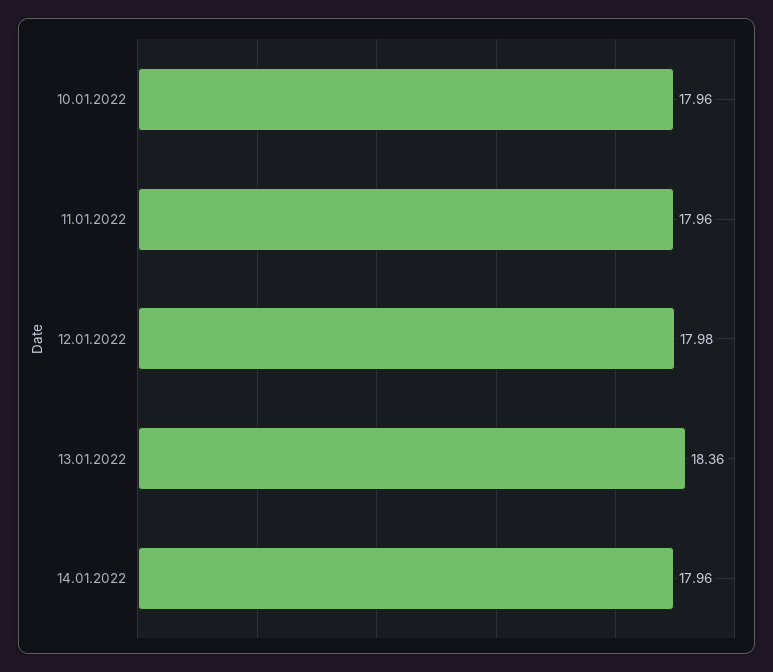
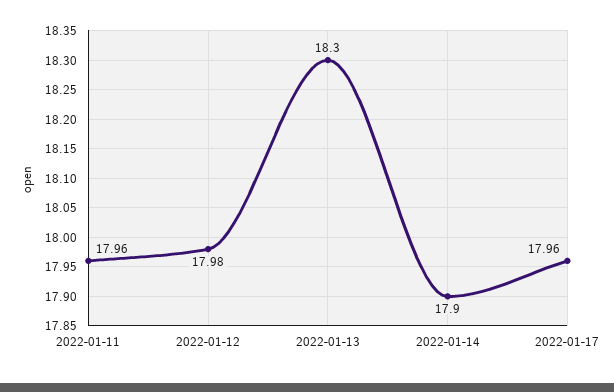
10.01.2022: 17.96 -> none
13.01.2022: 18.36 -> 18.3
14.01.2022: 17.96 -> 17.9
2022-01-17: none -> 17.96

